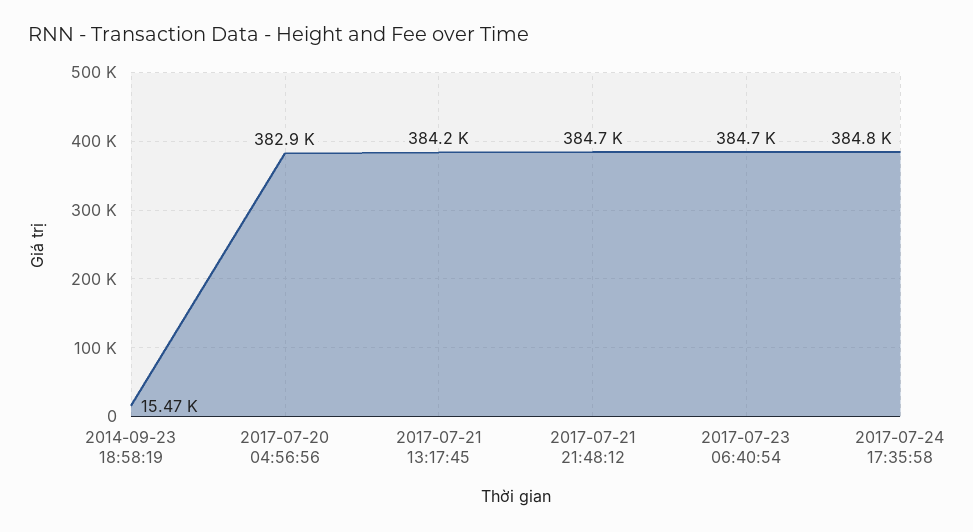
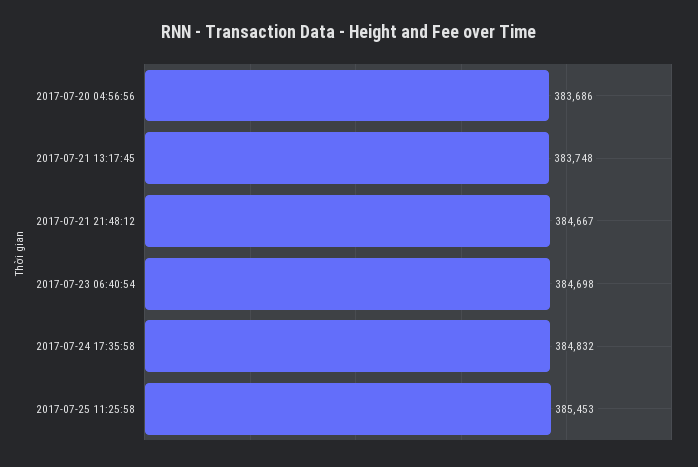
2014-09-23 18:58:19: 15470 -> none
2017-07-20 04:56:56: 382900 -> 383686
2017-07-21 13:17:45: 384200 -> 383748
2017-07-25 11:25:58: none -> 385453

